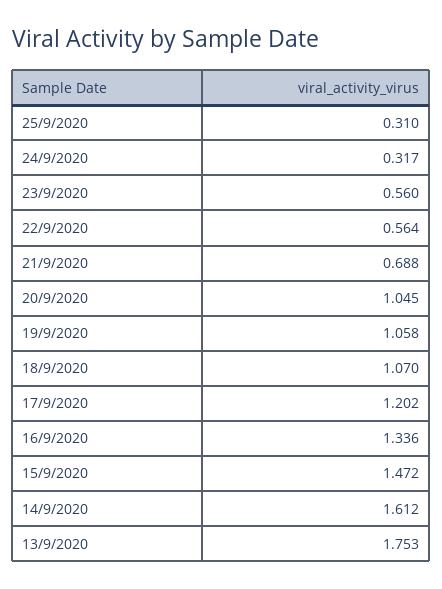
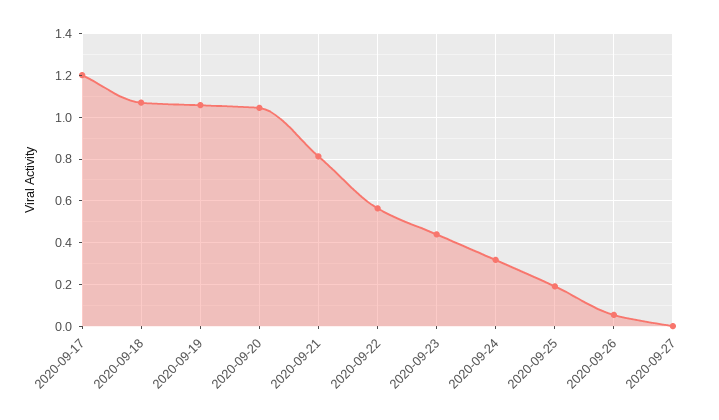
25/9/2020: 0.31 -> 0.2
23/9/2020: 0.56 -> 0.45
21/9/2020: 0.688 -> 0.8
16/9/2020: 1.336 -> none
15/9/2020: 1.472 -> none
14/9/2020: 1.612 -> none
13/9/2020: 1.753 -> none
2020-09-26: none -> 0.05
2020-09-27: none -> 0

